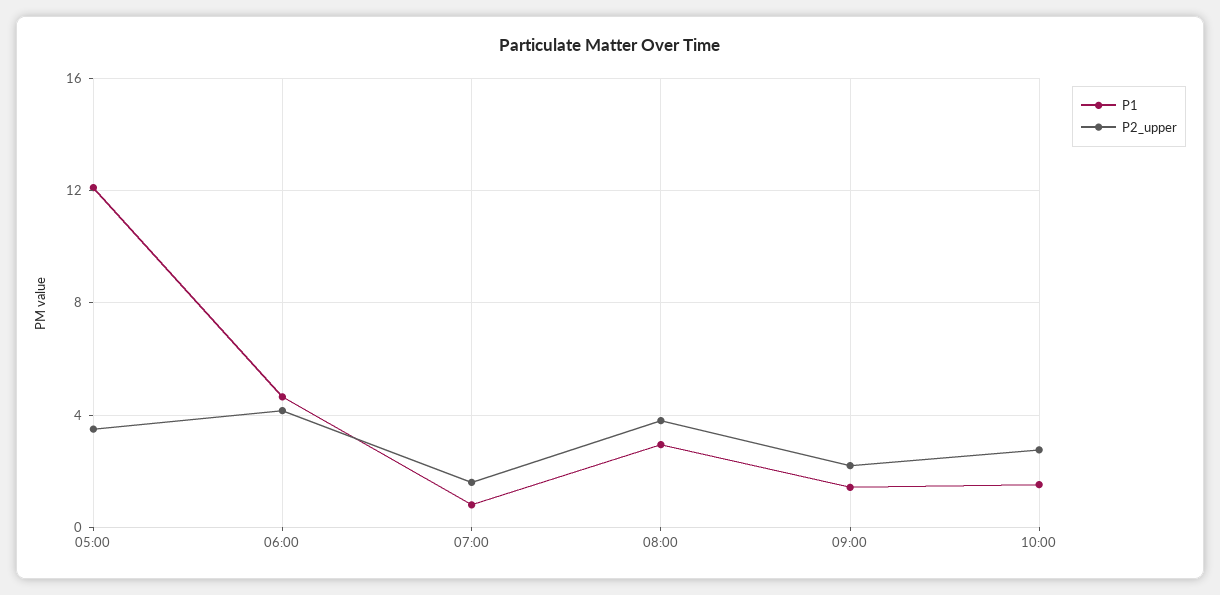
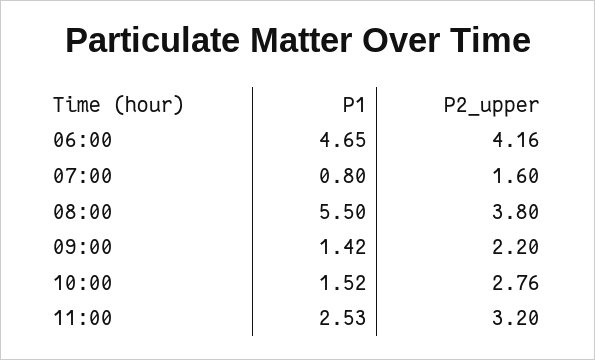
P1, 05:00: 12 -> none
P2_upper, 05:00: 3.5 -> none
P1, 08:00: 3 -> 5.5
P1, 11:00: none -> 2.53
P2_upper, 11:00: none -> 3.2

